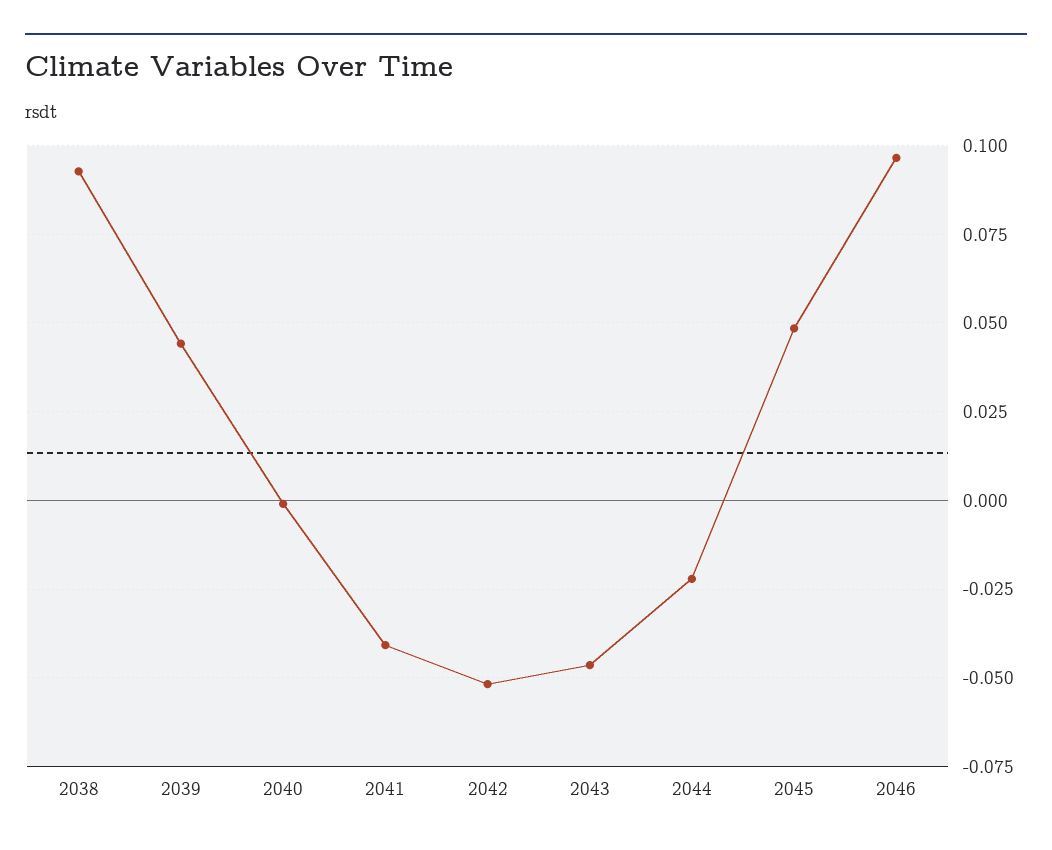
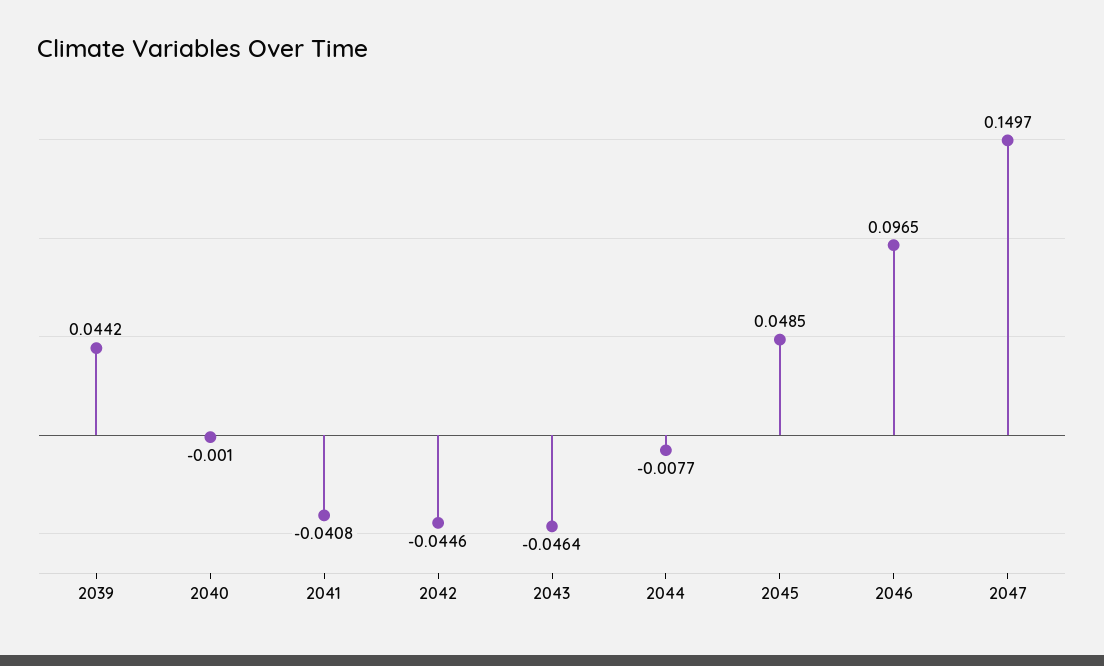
2038: 0.0925 -> none
2042: -0.0525 -> -0.0446
2044: -0.0225 -> -0.0077
2047: none -> 0.1497

